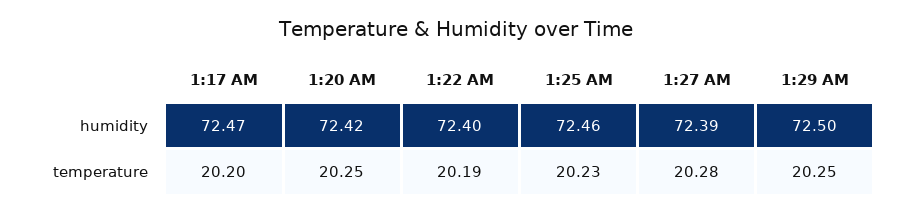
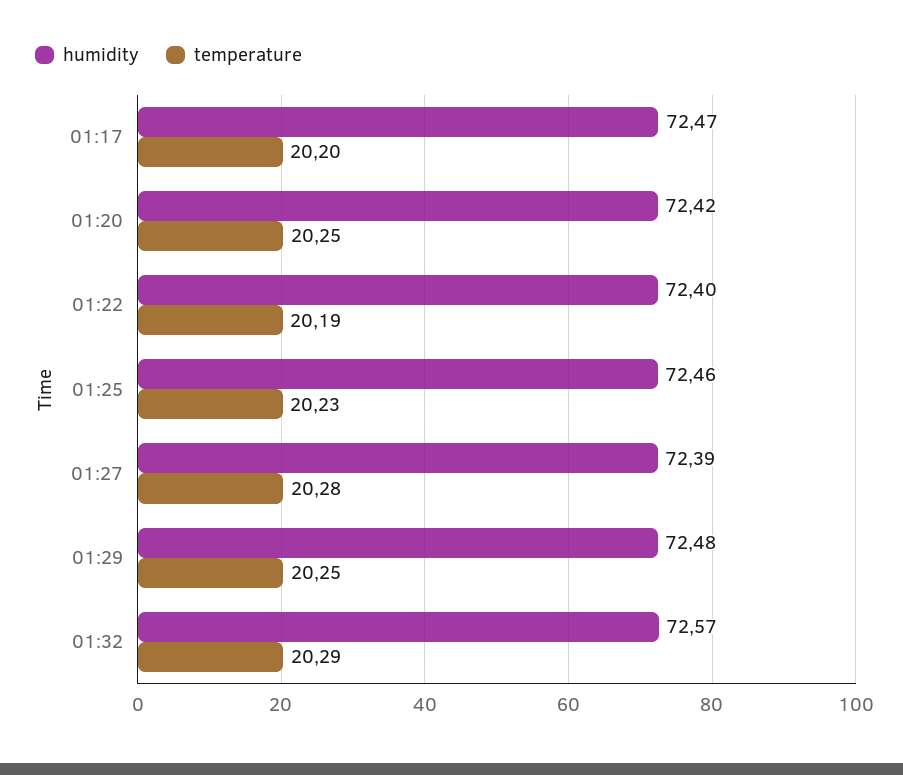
humidity, 1:29 AM: 72.5 -> 72.48
humidity, 01:32: none -> 72.57
temperature, 01:32: none -> 20.29

